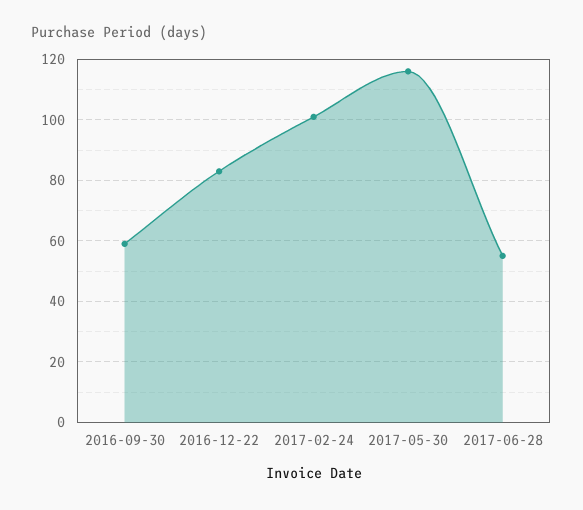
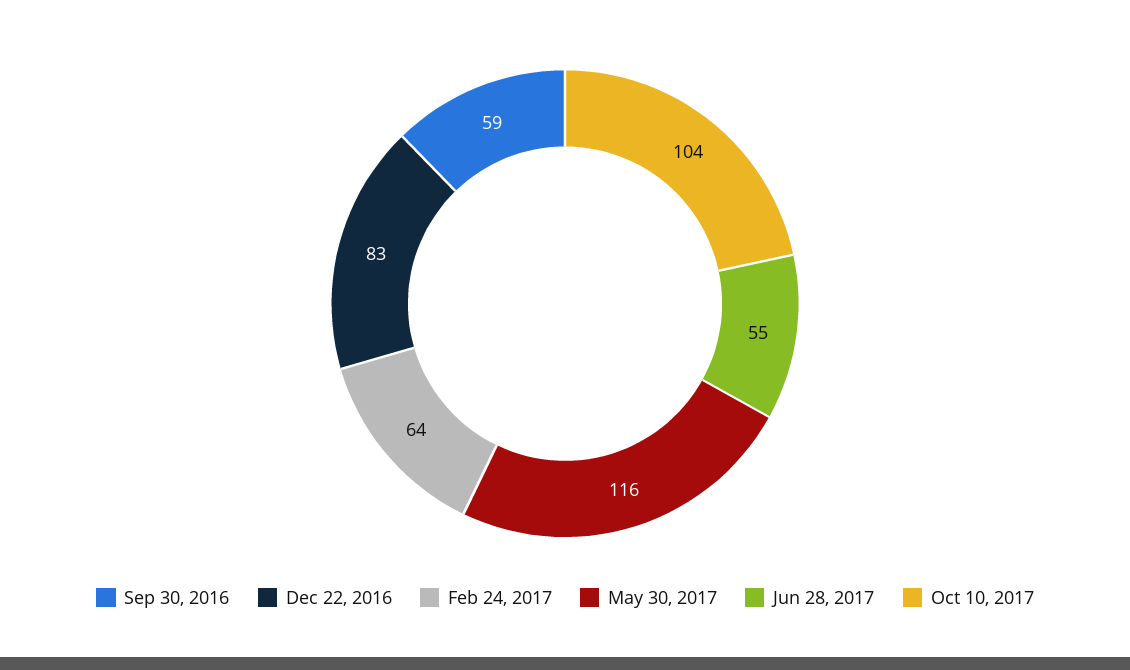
2017-02-24: 100 -> 64
Oct 10, 2017: none -> 104

